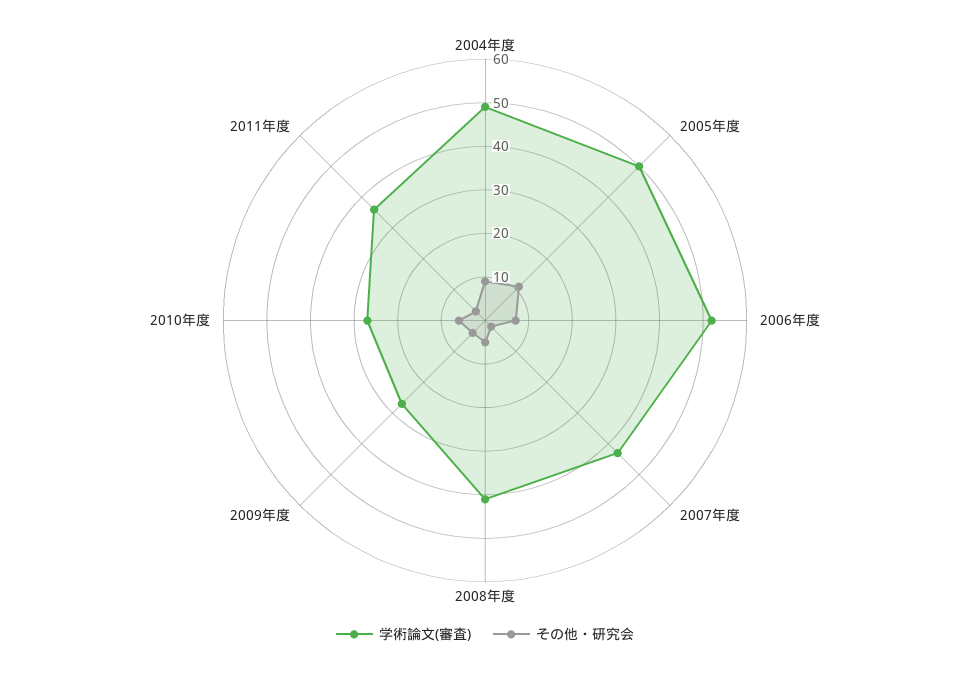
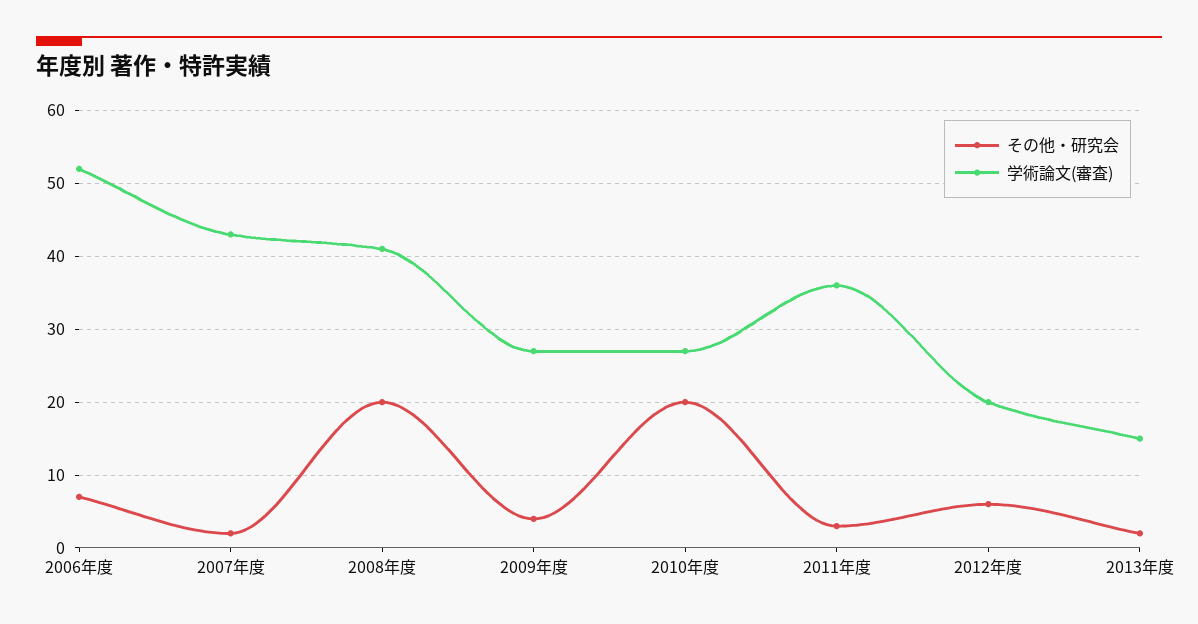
学術論文(審査), 2004年度: 50 -> none
その他・研究会, 2004年度: 10 -> none
学術論文(審査), 2005年度: 50 -> none
その他・研究会, 2005年度: 10 -> none
その他・研究会, 2008年度: 5 -> 20
その他・研究会, 2010年度: 5 -> 20
その他・研究会, 2012年度: none -> 6
学術論文(審査), 2012年度: none -> 20
その他・研究会, 2013年度: none -> 2
学術論文(審査), 2013年度: none -> 15

